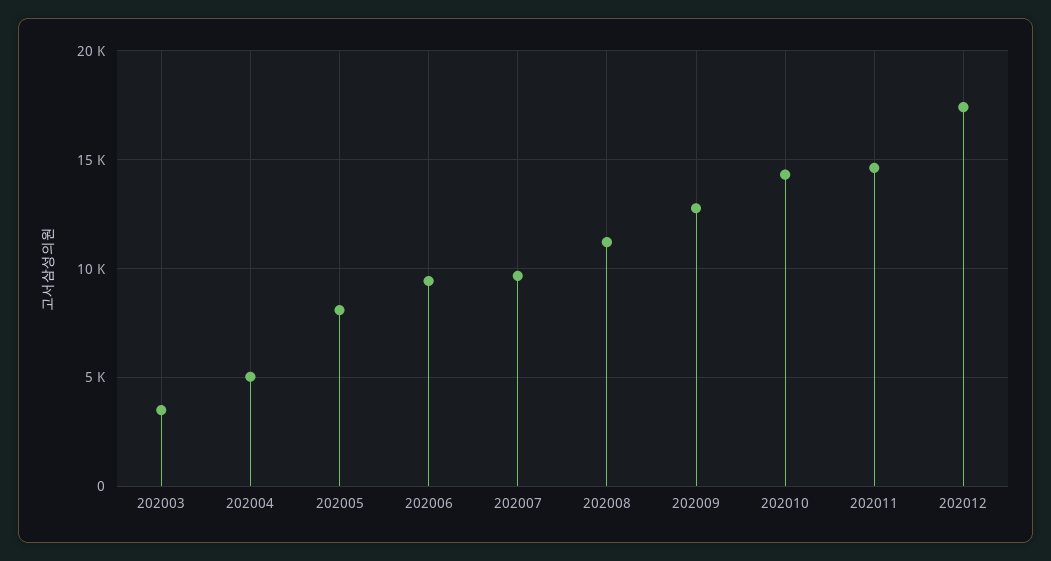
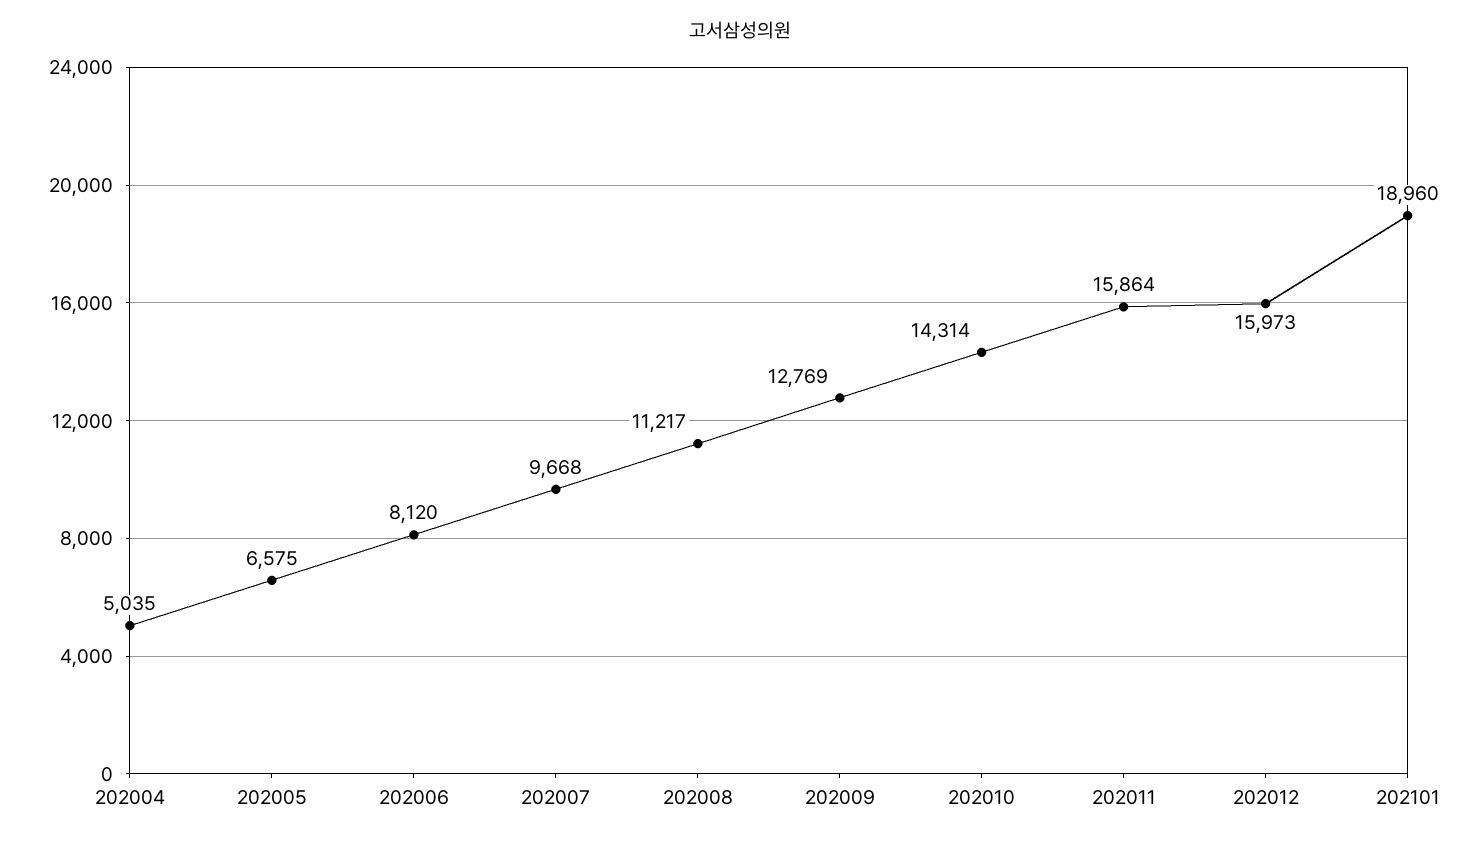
202003: 3500 -> none
202005: 8000 -> 6575
202006: 9500 -> 8120
202011: 14500 -> 15864
202012: 17500 -> 15973
202101: none -> 18960

